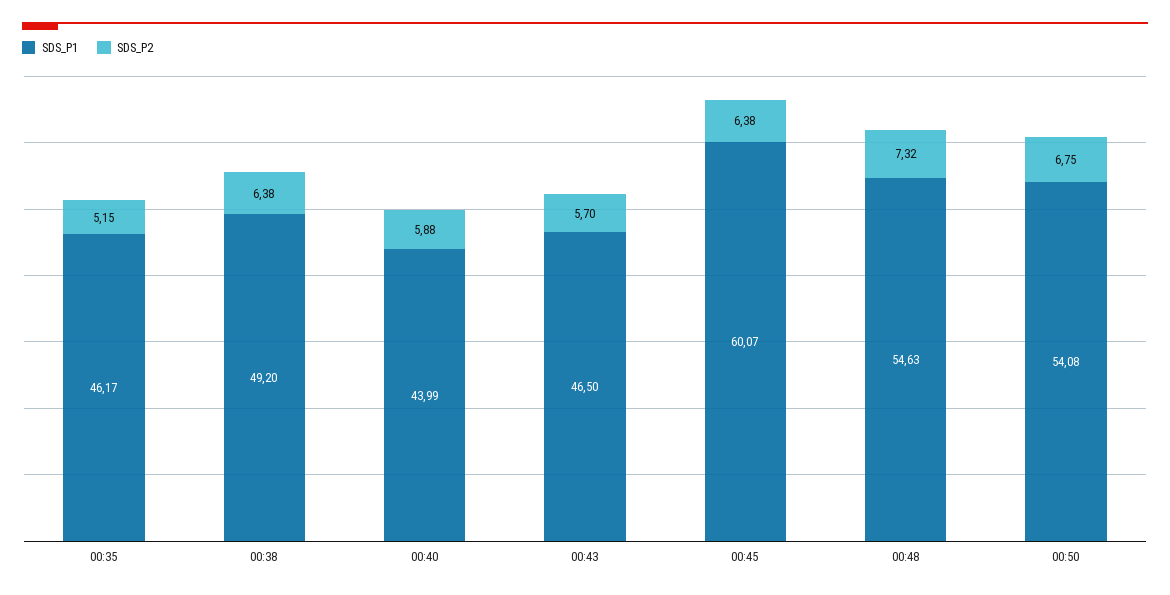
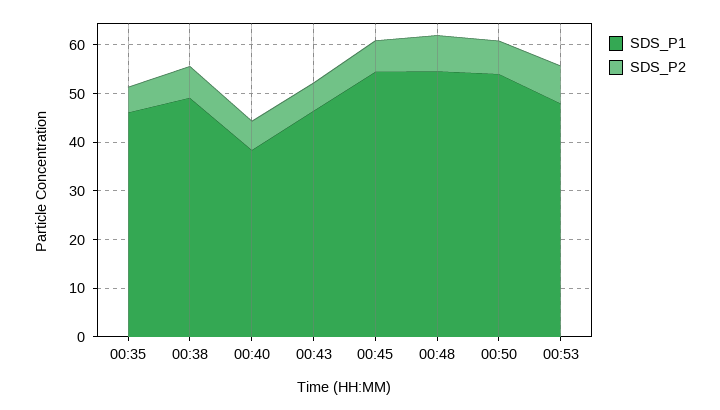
SDS_P1, 00:40: 43.99 -> 38
SDS_P1, 00:45: 60.07 -> 54
SDS_P1, 00:53: none -> 48
SDS_P2, 00:53: none -> 8

